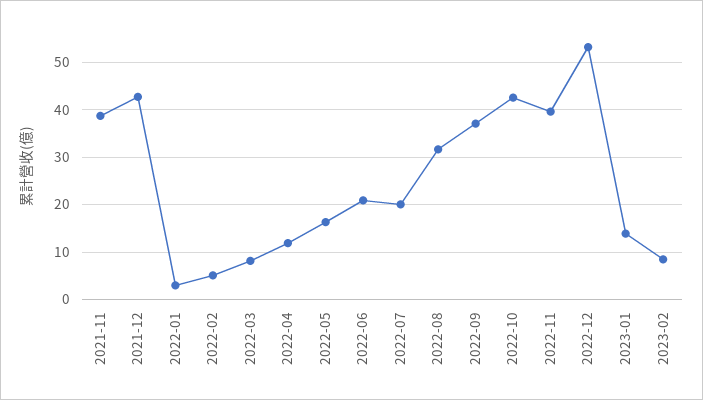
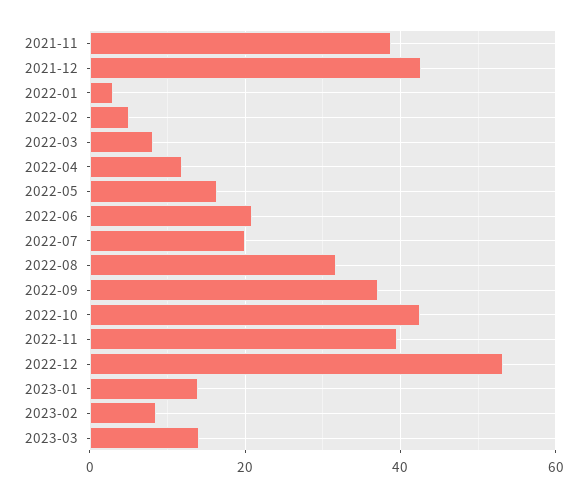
2023-03: none -> 14

